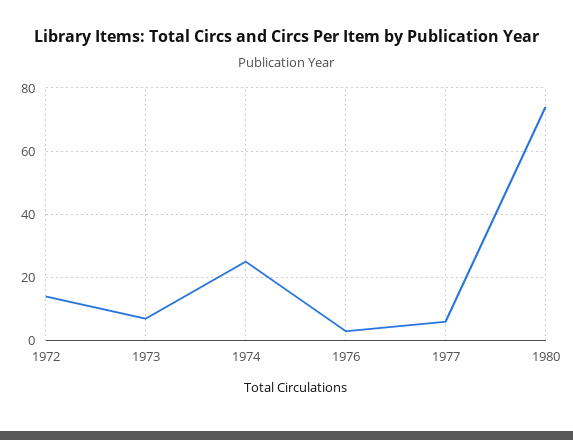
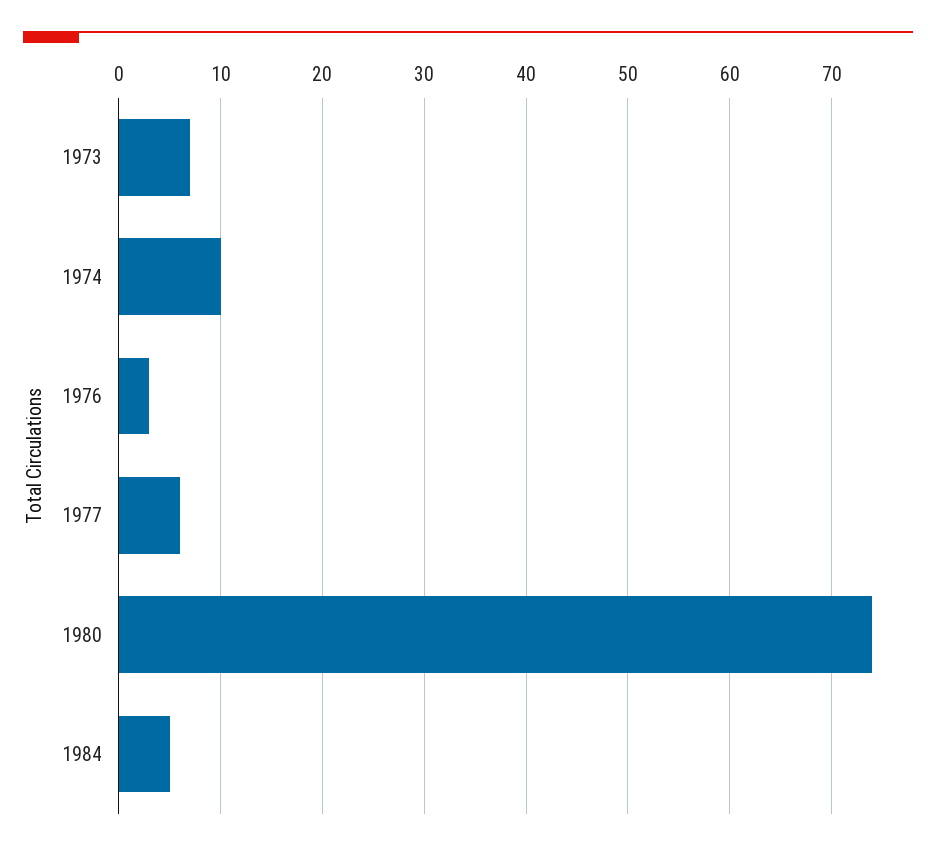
1972: 15 -> none
1974: 25 -> 10
1984: none -> 5

